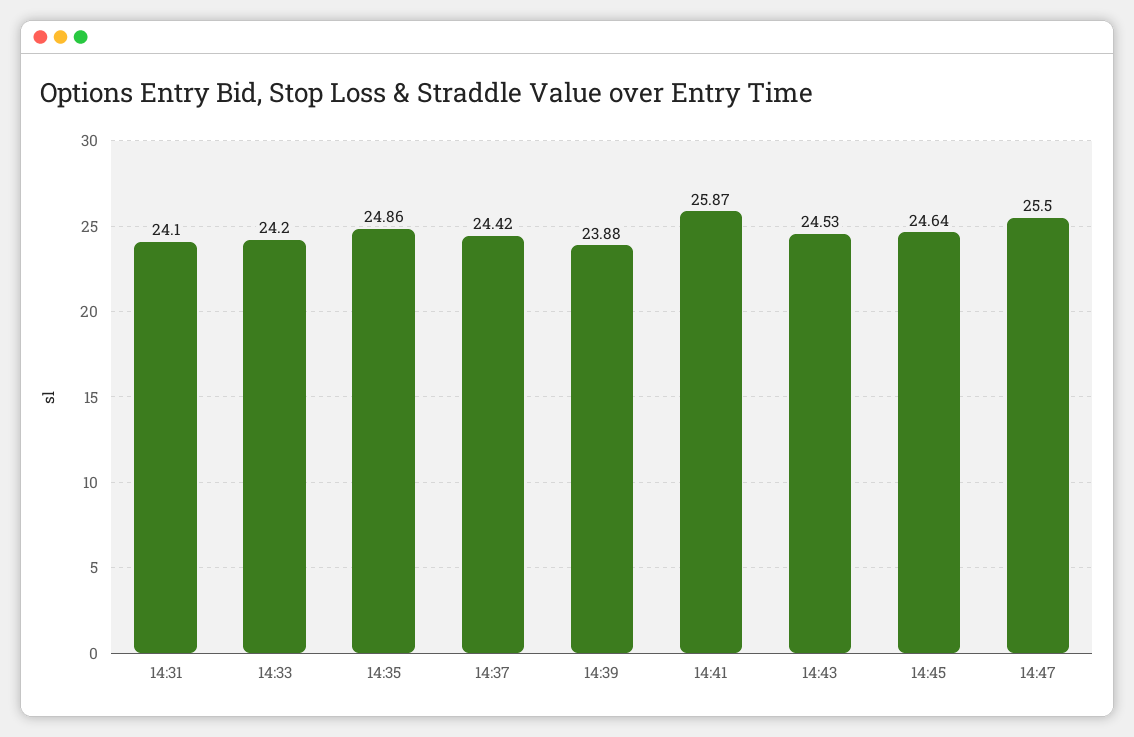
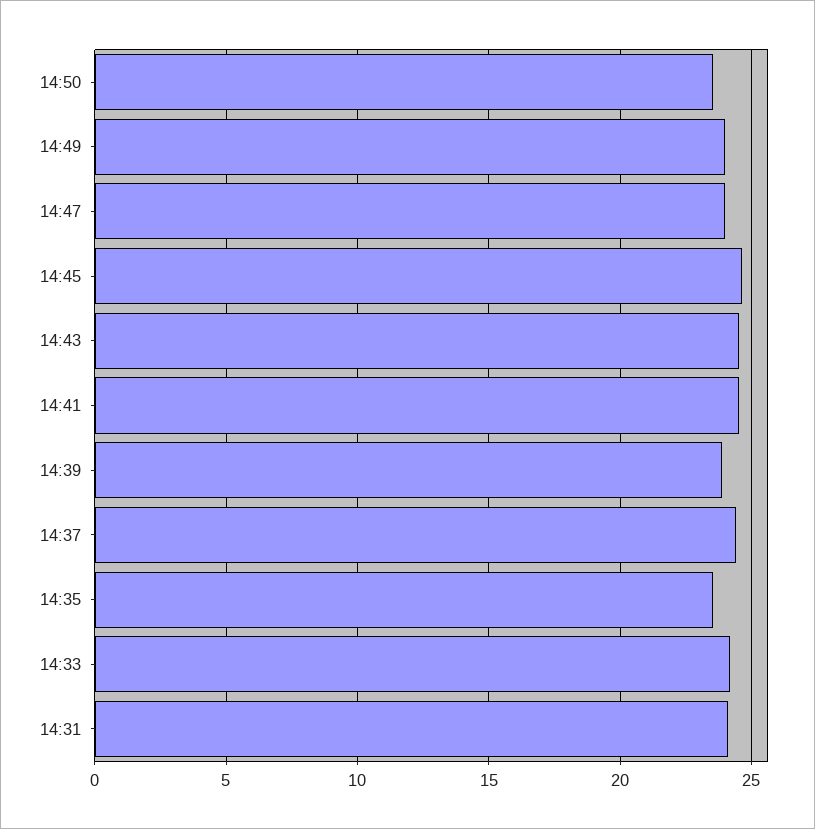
14:35: 24.86 -> 23.5
14:41: 25.87 -> 24.5
14:47: 25.5 -> 24
14:50: none -> 23.5
14:49: none -> 24

